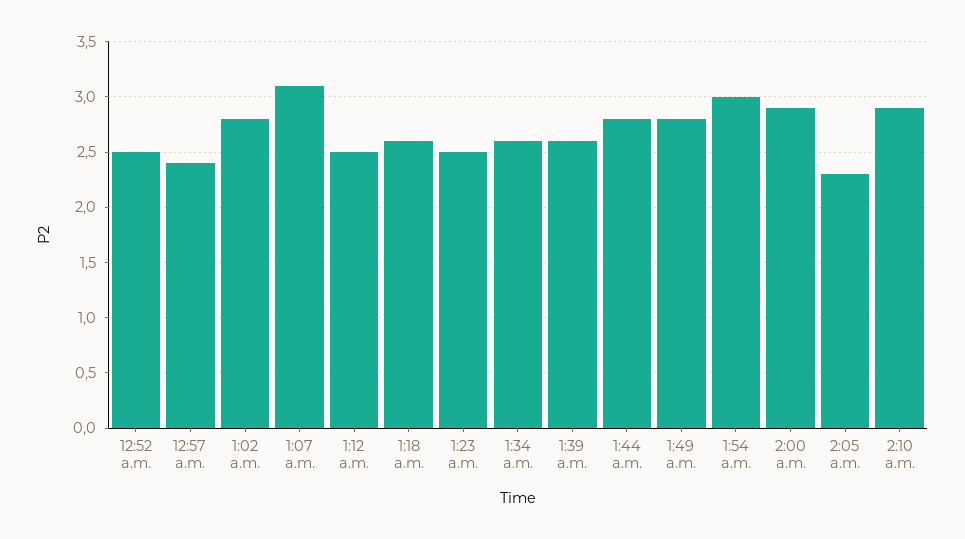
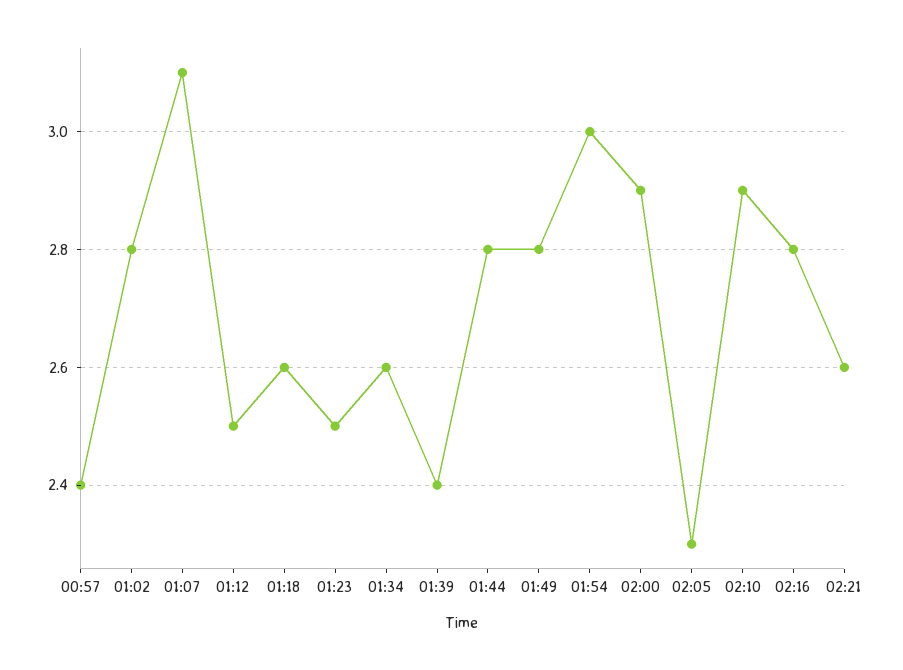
12:52 a.m.: 2.5 -> none
1:39 a.m.: 2.6 -> 2.4
02:16: none -> 2.8
02:21: none -> 2.6

